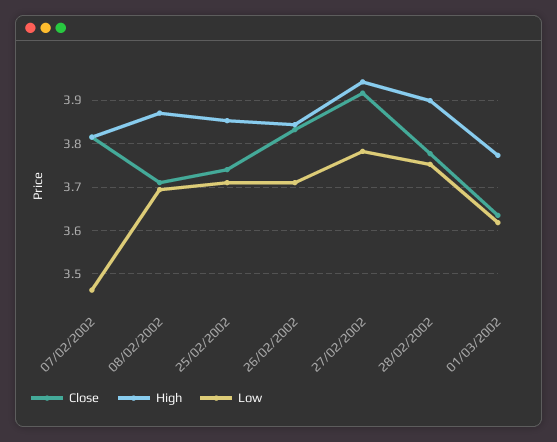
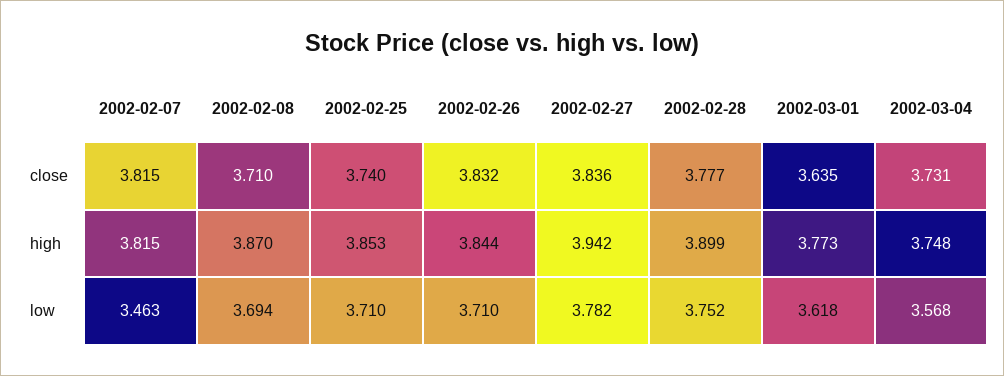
Close, 27/02/2002: 3.92 -> 3.836
Close, 2002-03-04: none -> 3.731
High, 2002-03-04: none -> 3.748
Low, 2002-03-04: none -> 3.568

